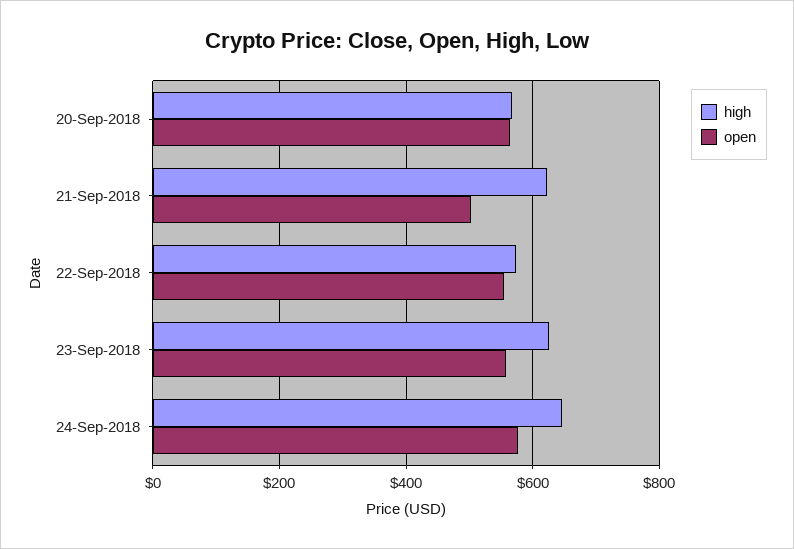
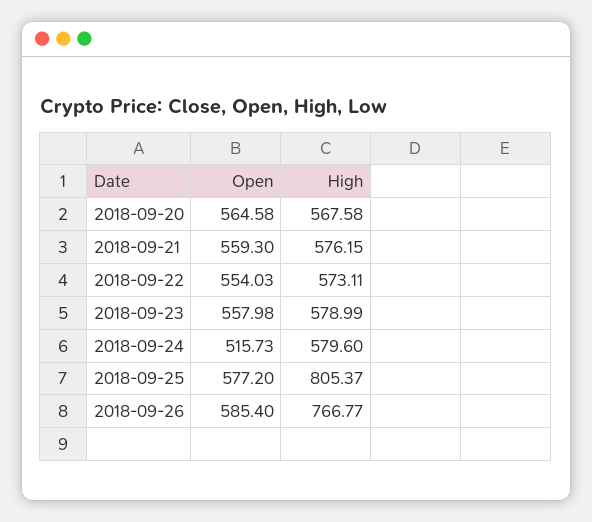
high, 21-Sep-2018: 620 -> 576.15
open, 21-Sep-2018: 500 -> 559.3
high, 23-Sep-2018: 620 -> 578.99
high, 24-Sep-2018: 640 -> 579.6
open, 24-Sep-2018: 580 -> 515.73
open, 2018-09-25: none -> 577.2
high, 2018-09-25: none -> 805.37
open, 2018-09-26: none -> 585.4
high, 2018-09-26: none -> 766.77

